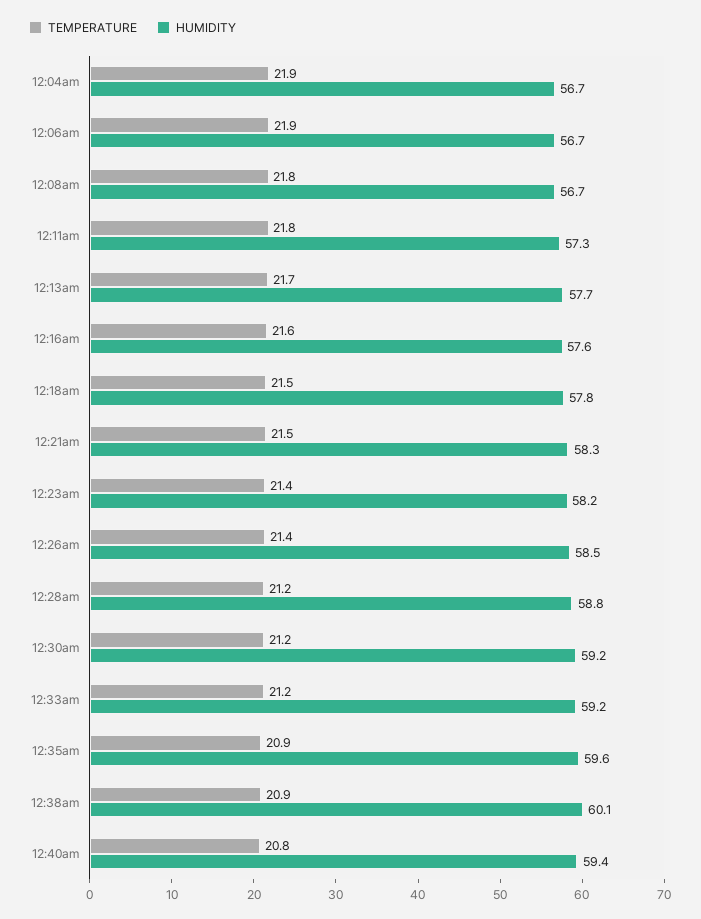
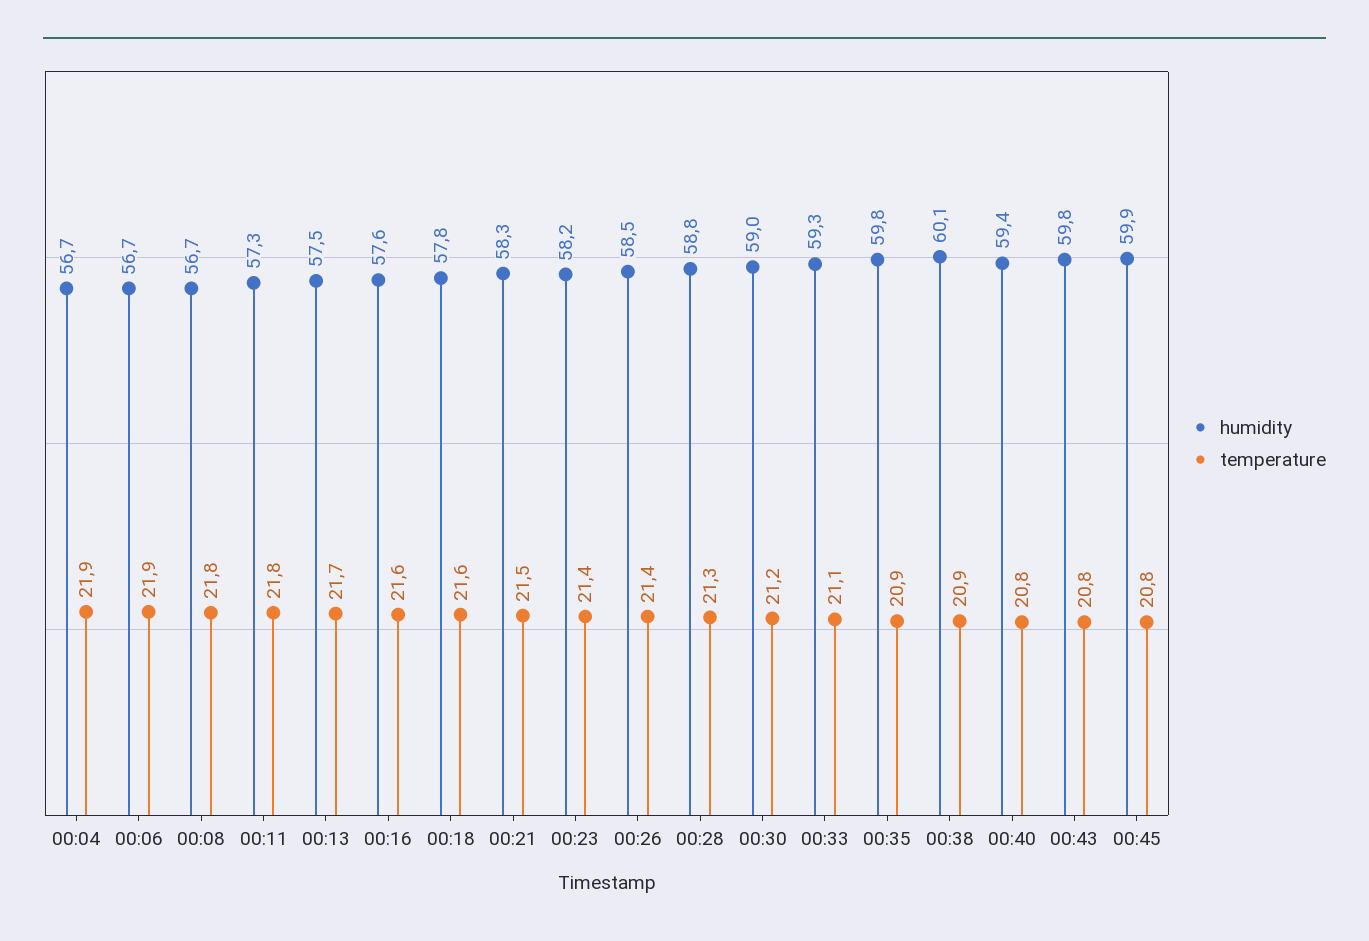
HUMIDITY, 12:13am: 57.7 -> 57.5
TEMPERATURE, 12:18am: 21.5 -> 21.6
TEMPERATURE, 12:28am: 21.2 -> 21.3
HUMIDITY, 12:30am: 59.2 -> 59
TEMPERATURE, 12:33am: 21.2 -> 21.1
HUMIDITY, 12:33am: 59.2 -> 59.3
HUMIDITY, 12:35am: 59.6 -> 59.8
HUMIDITY, 00:43: none -> 59.8
TEMPERATURE, 00:43: none -> 20.8
HUMIDITY, 00:45: none -> 59.9
TEMPERATURE, 00:45: none -> 20.8

